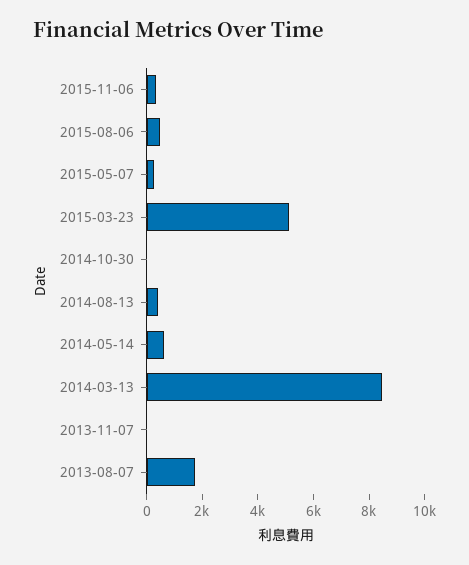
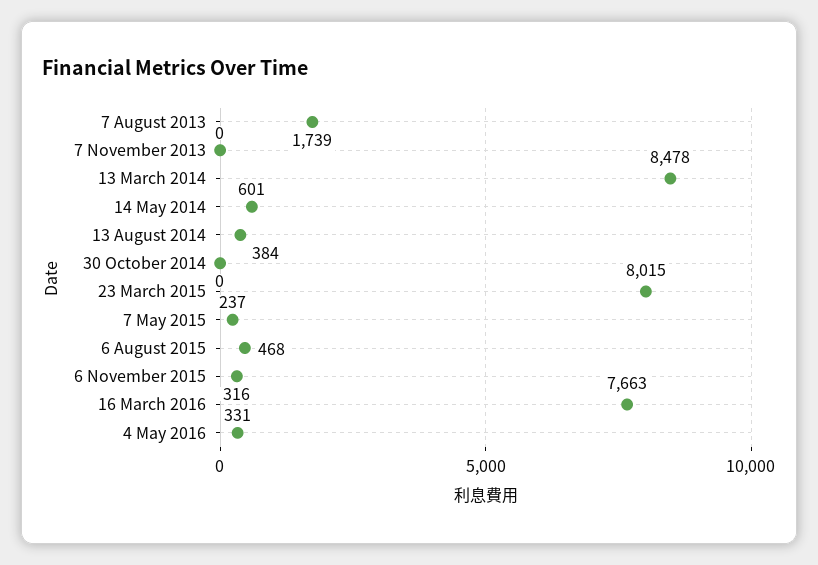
2015-03-23: 5000 -> 8015
16 March 2016: none -> 7663
4 May 2016: none -> 331

